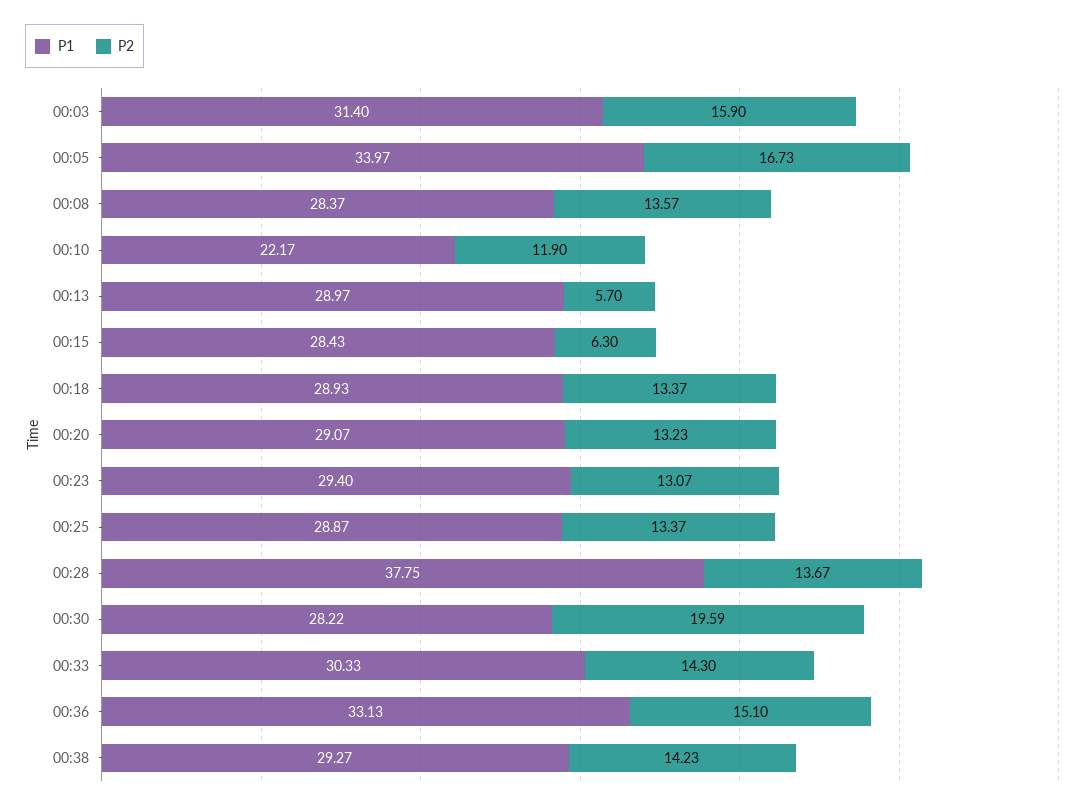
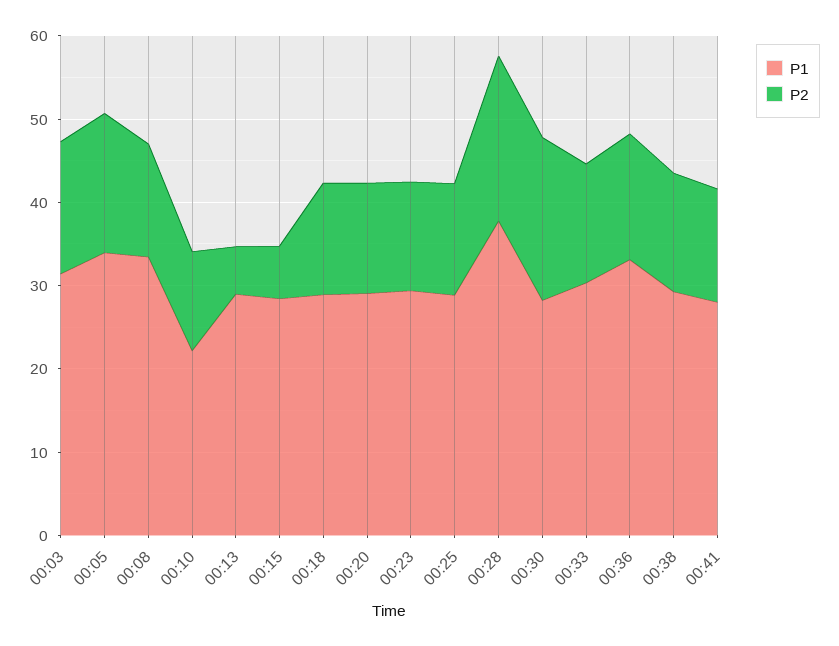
P1, 00:08: 28.37 -> 34
P2, 00:28: 13.67 -> 20
P1, 00:41: none -> 28
P2, 00:41: none -> 14

